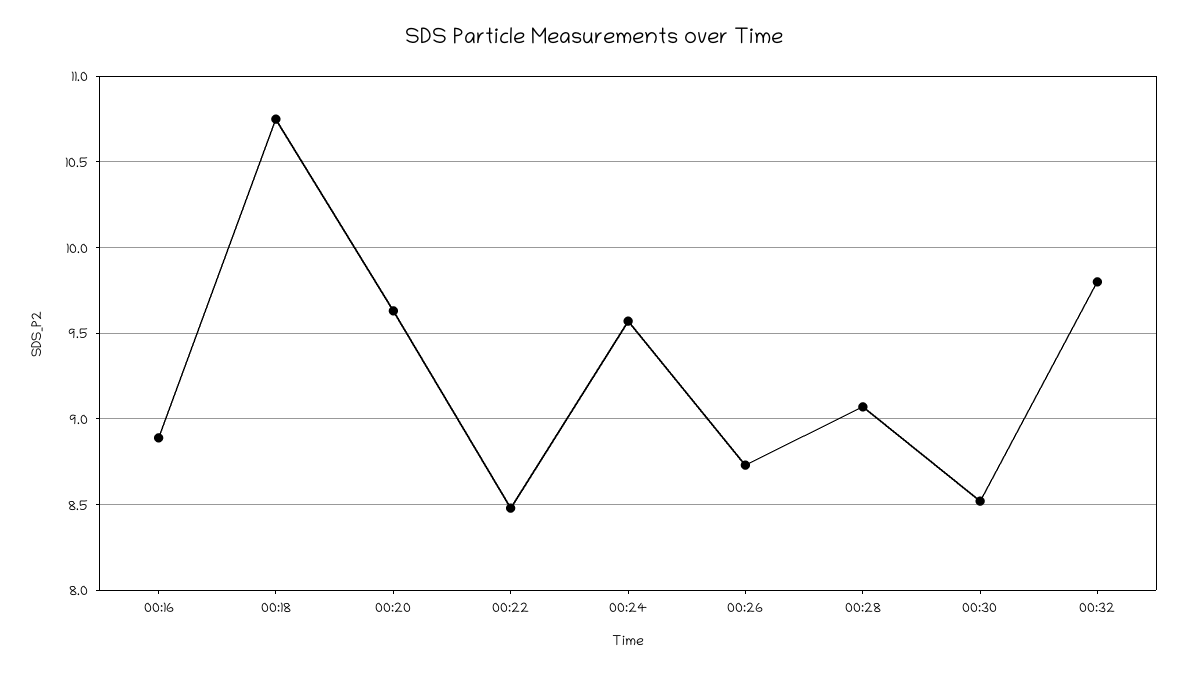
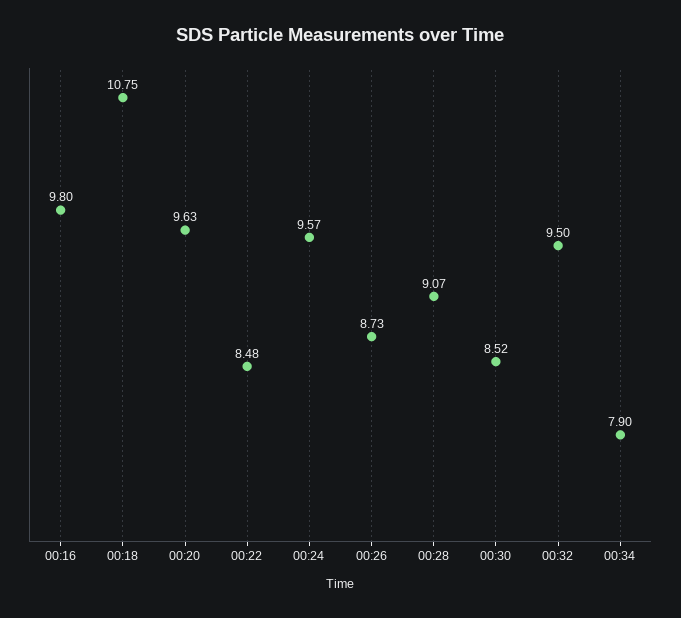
00:16: 8.9 -> 9.8
00:32: 9.8 -> 9.5
00:34: none -> 7.9

